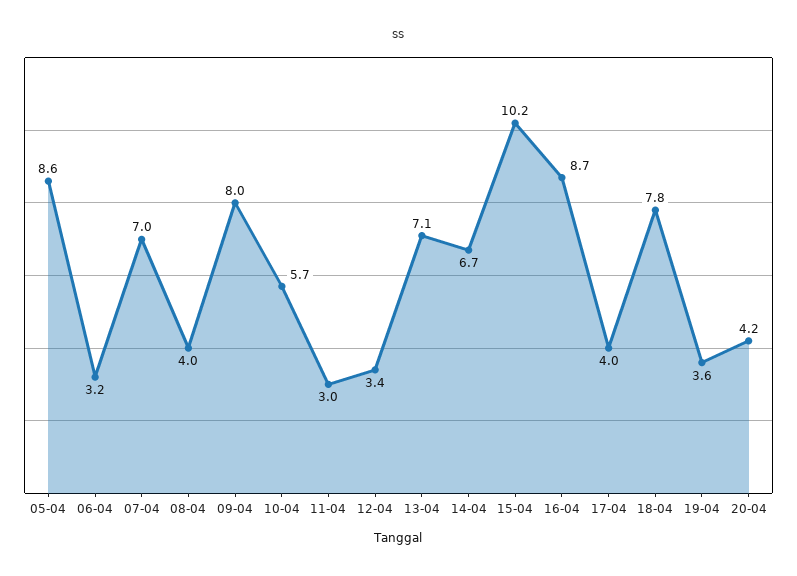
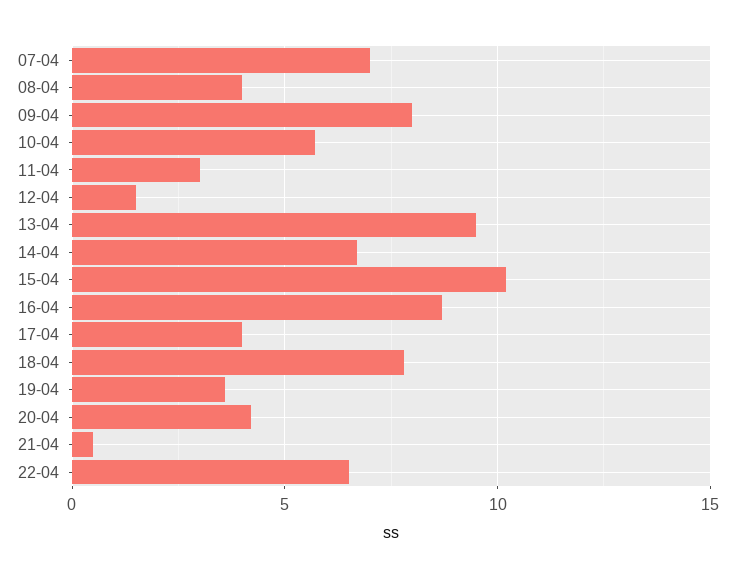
05-04: 8.6 -> none
06-04: 3.2 -> none
12-04: 3.4 -> 1.5
13-04: 7.1 -> 9.5
21-04: none -> 0.5
22-04: none -> 6.5

